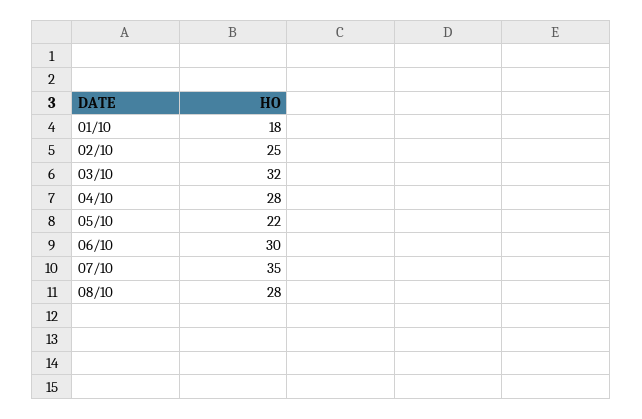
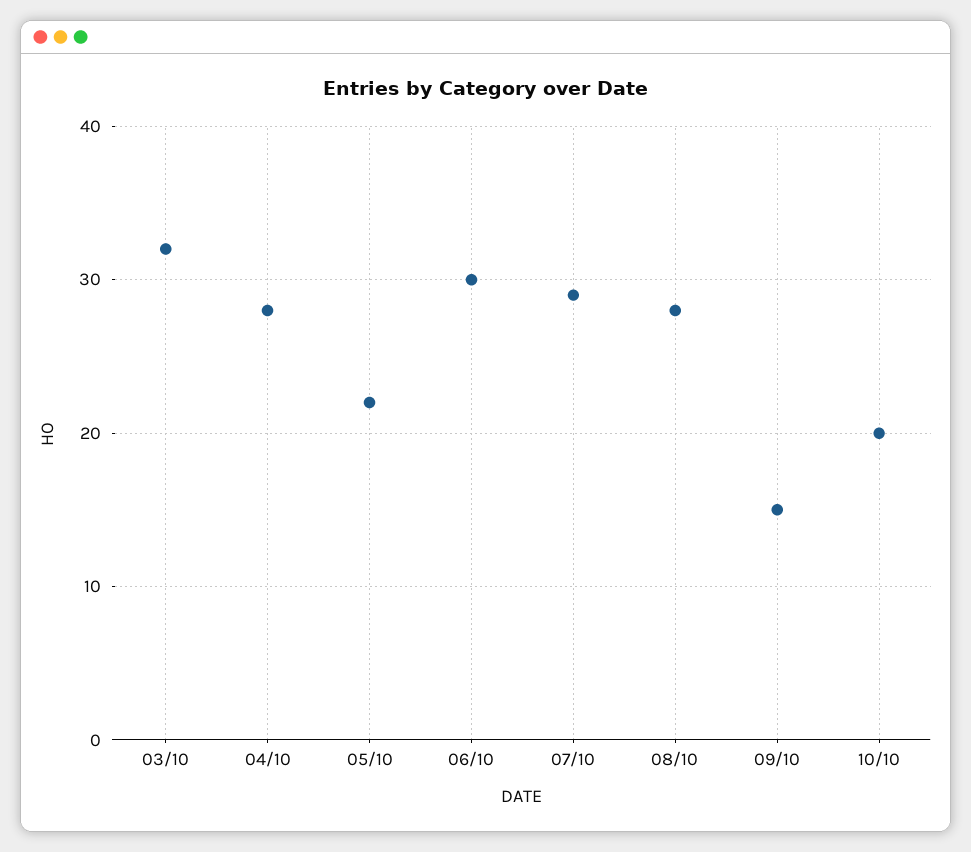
01/10: 18 -> none
02/10: 25 -> none
07/10: 35 -> 29
09/10: none -> 15
10/10: none -> 20

